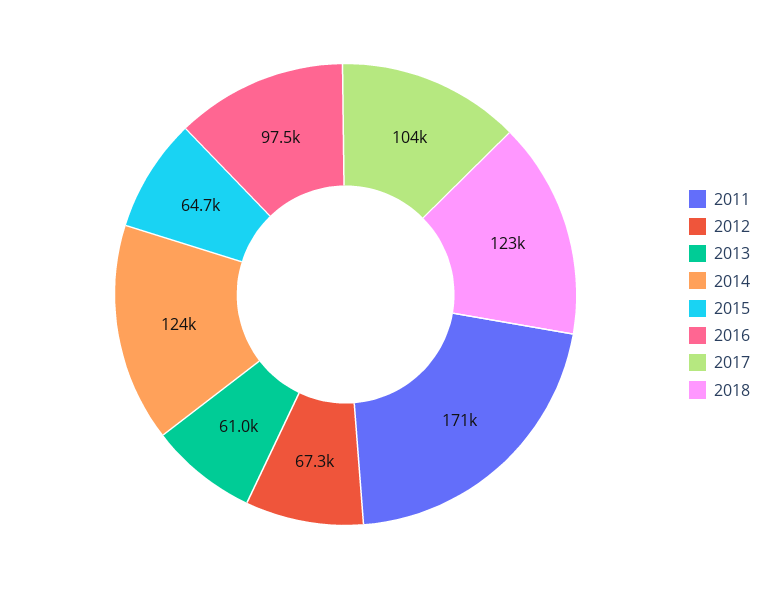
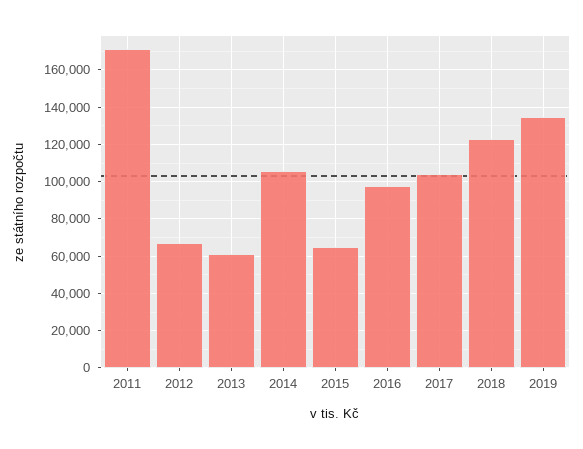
2014: 124000 -> 105000
2019: none -> 135000

